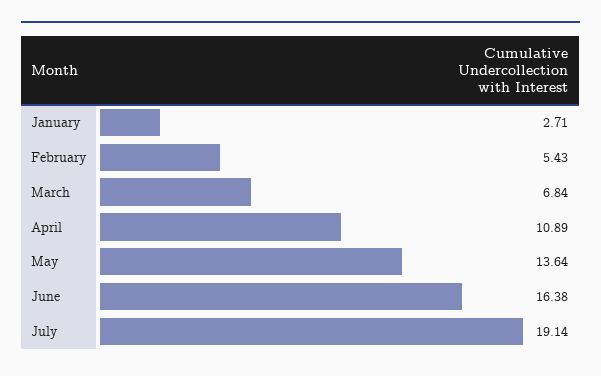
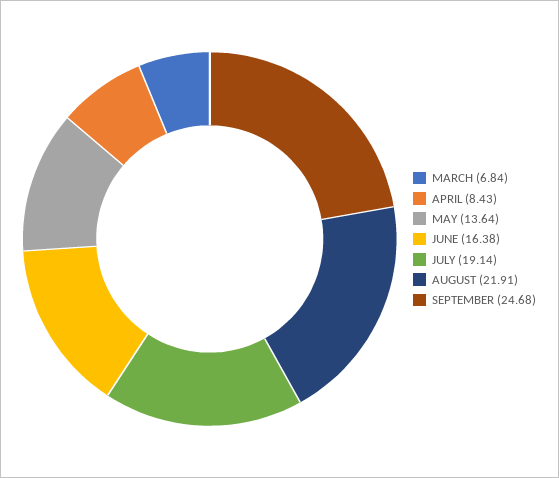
January: 2.71 -> none
February: 5.43 -> none
April: 10.89 -> 8.43
AUGUST: none -> 21.91
SEPTEMBER: none -> 24.68

